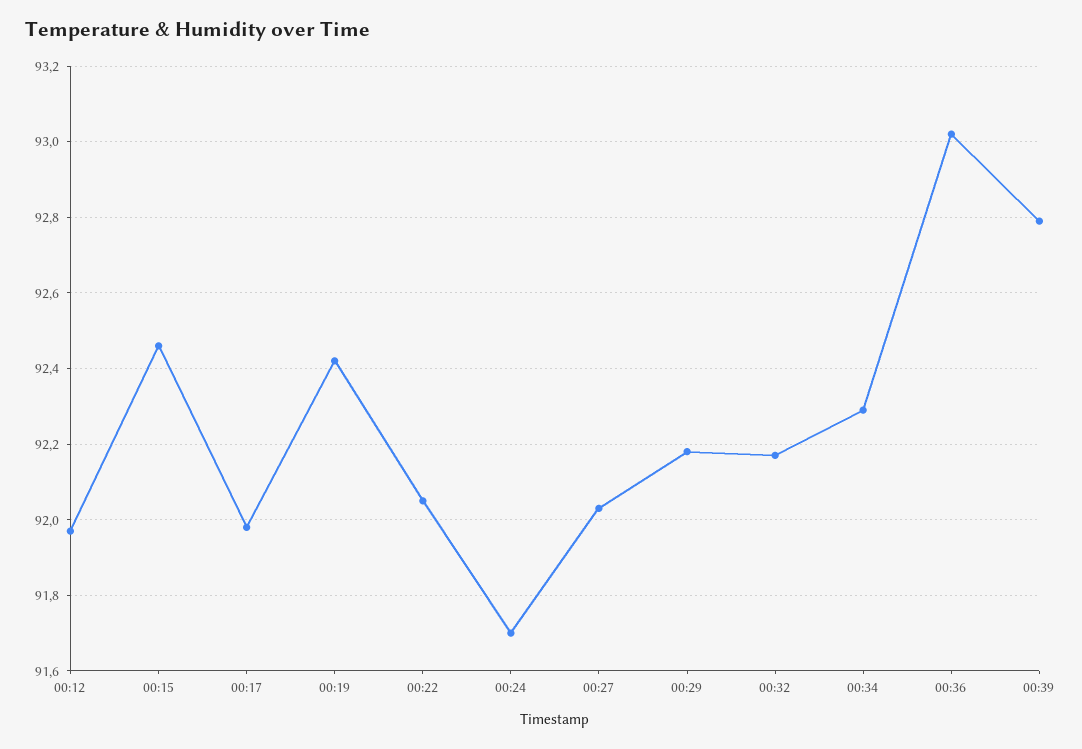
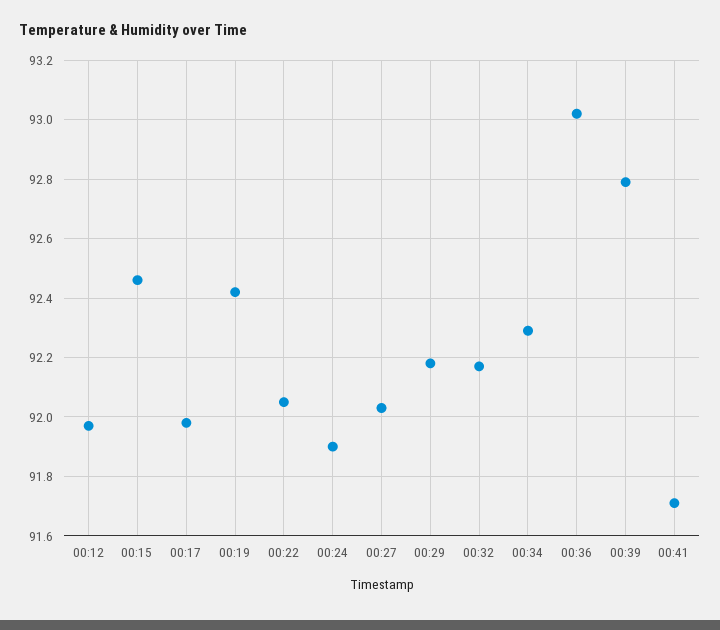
00:24: 91.7 -> 91.9
00:41: none -> 91.7

